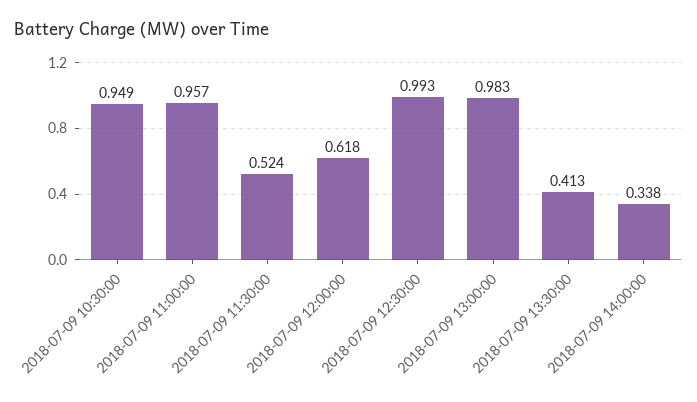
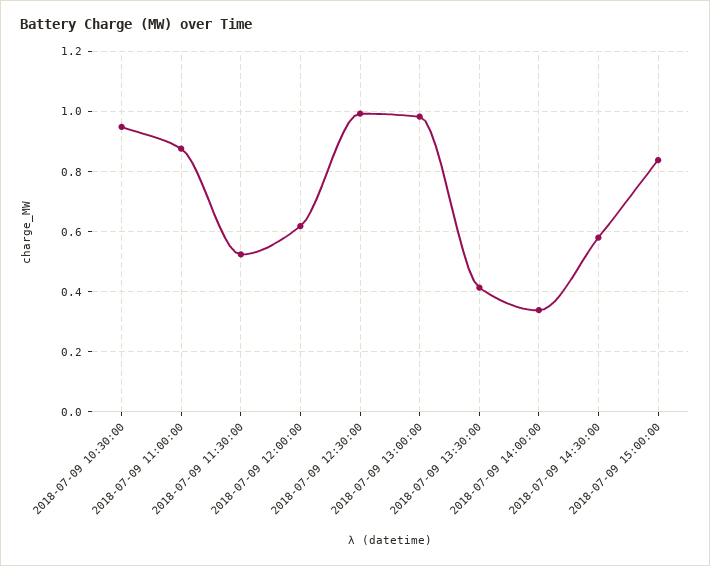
2018-07-09 11:00:00: 0.957 -> 0.88
2018-07-09 14:30:00: none -> 0.58
2018-07-09 15:00:00: none -> 0.84

